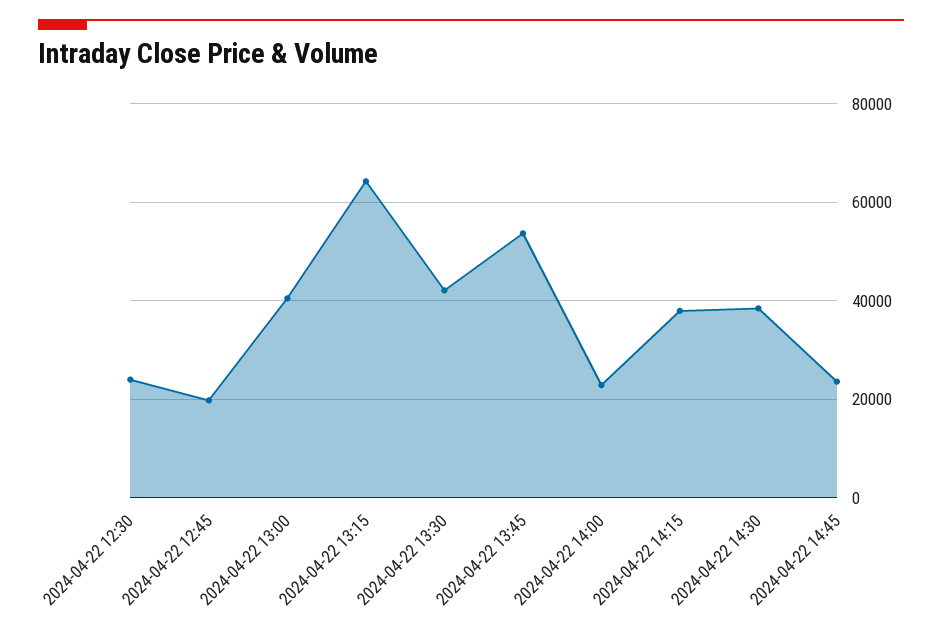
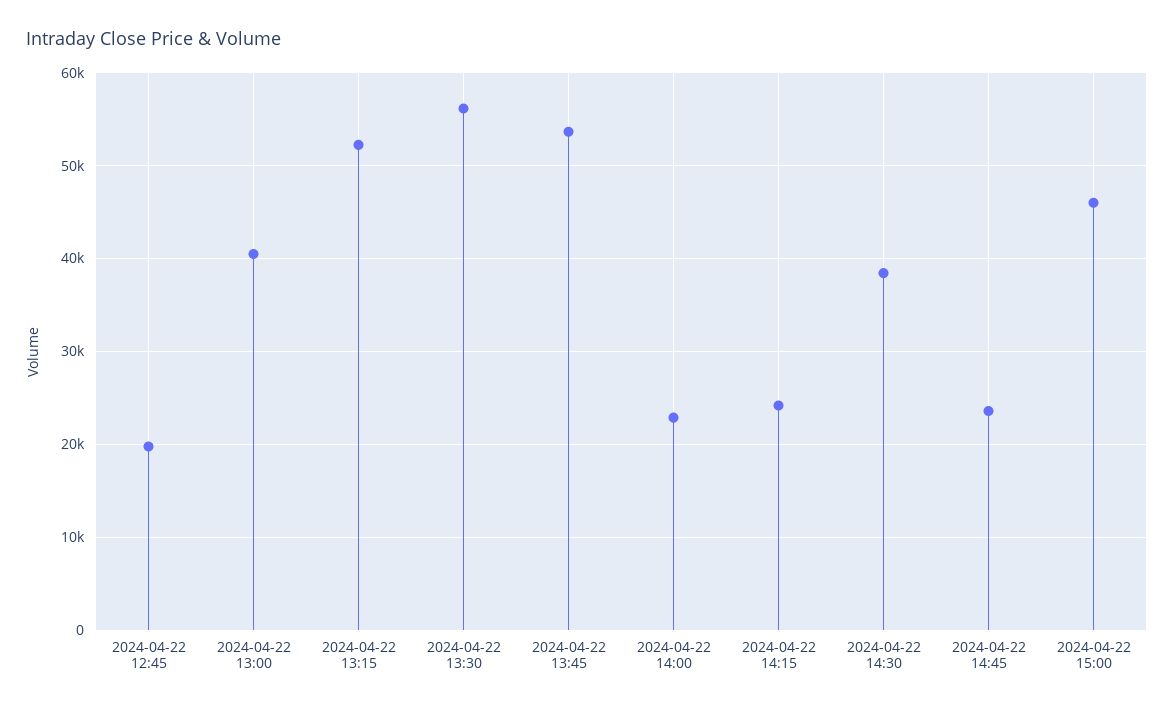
2024-04-22 12:30: 24000 -> none
2024-04-22 13:15: 64000 -> 52000
2024-04-22 13:30: 42000 -> 56000
2024-04-22 14:15: 38000 -> 24000
2024-04-22 15:00: none -> 46000

